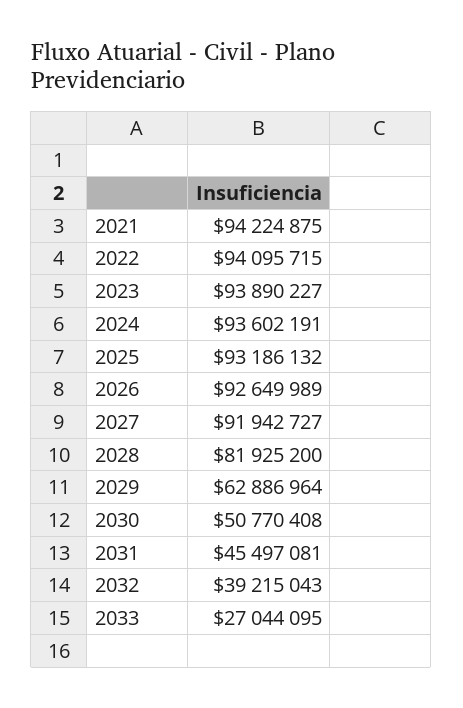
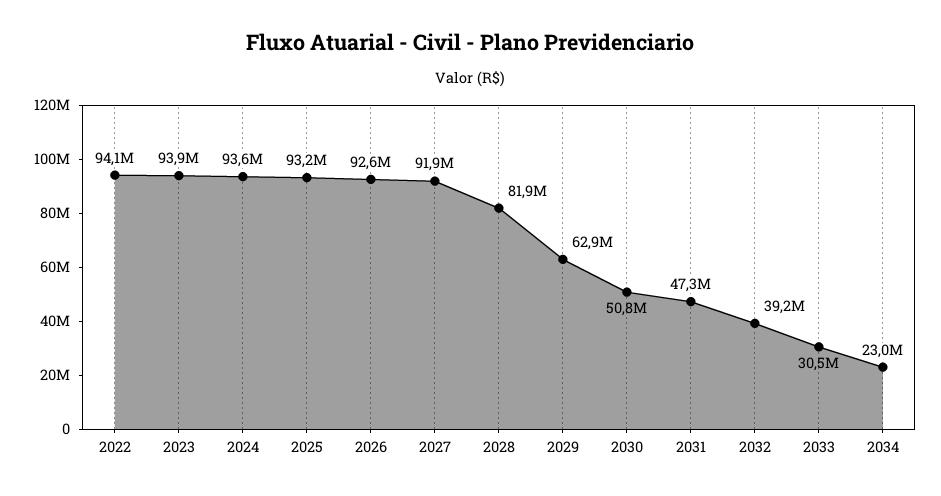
2021: 94224875 -> none
2031: 45497081 -> 47300000
2033: 27044095 -> 30500000
2034: none -> 23000000

